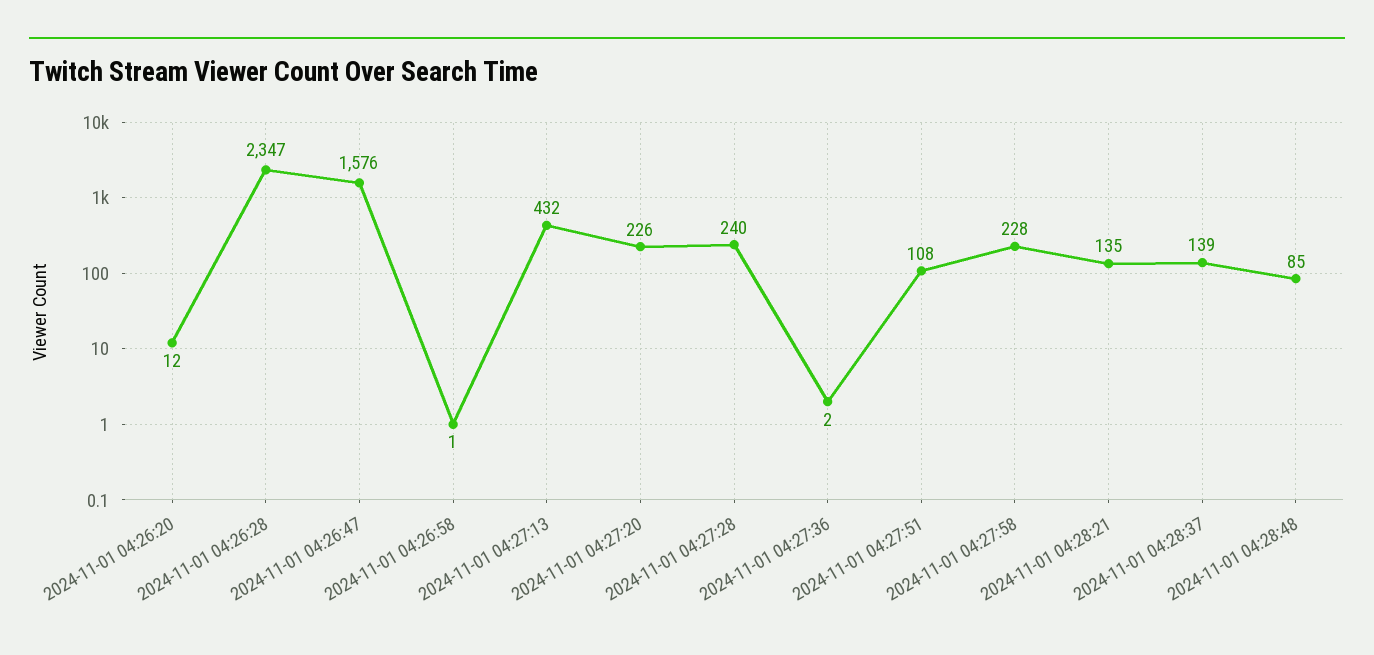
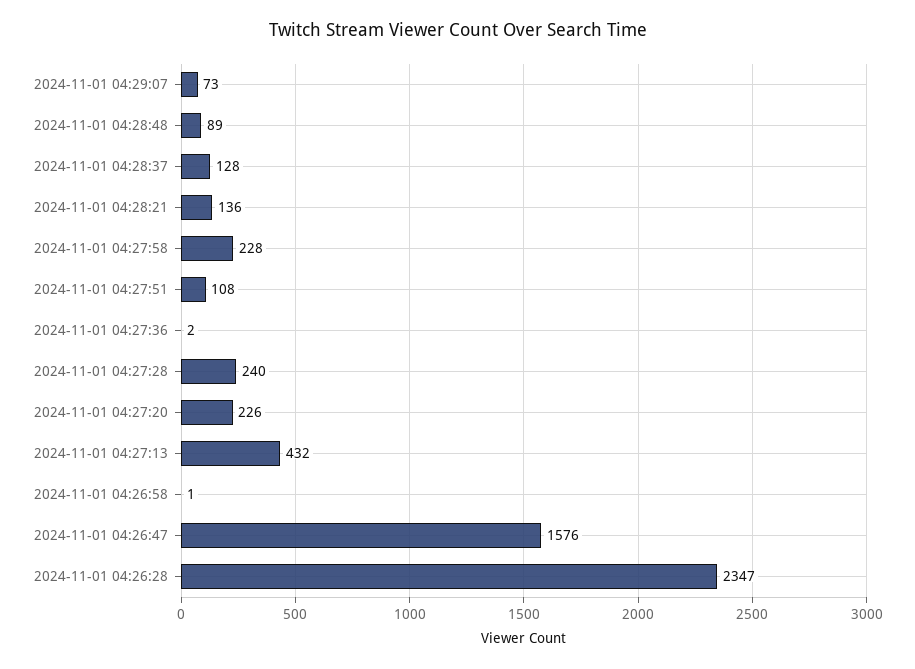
2024-11-01 04:26:20: 12 -> none
2024-11-01 04:28:21: 135 -> 136
2024-11-01 04:28:37: 139 -> 128
2024-11-01 04:28:48: 85 -> 89
2024-11-01 04:29:07: none -> 73

